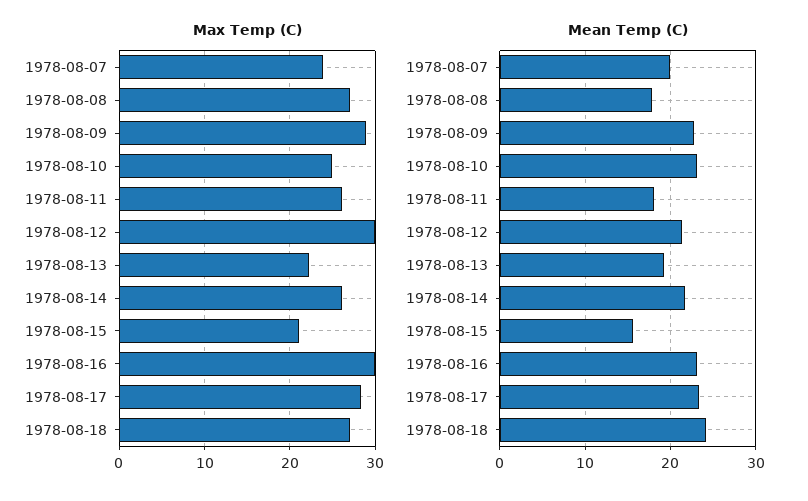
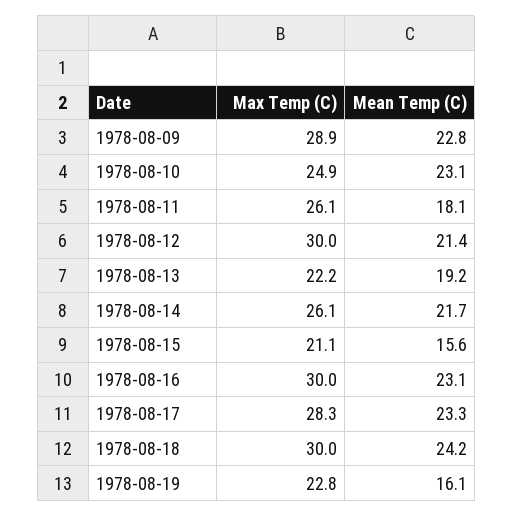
Max Temp (C), 1978-08-07: 24 -> none
Max Temp (C), 1978-08-08: 27 -> none
Max Temp (C), 1978-08-18: 27 -> 30
Mean Temp (C), 1978-08-07: 20 -> none
Mean Temp (C), 1978-08-08: 18 -> none
Max Temp (C), 1978-08-19: none -> 22.8
Mean Temp (C), 1978-08-19: none -> 16.1

